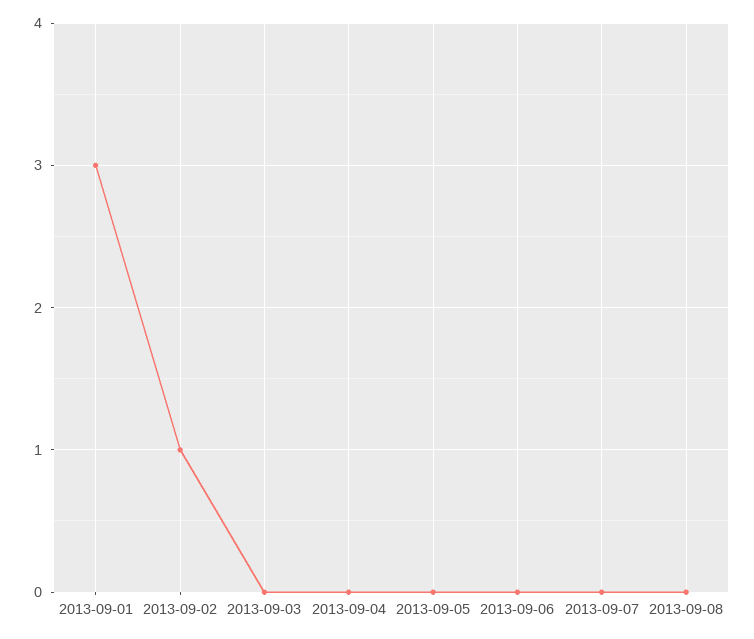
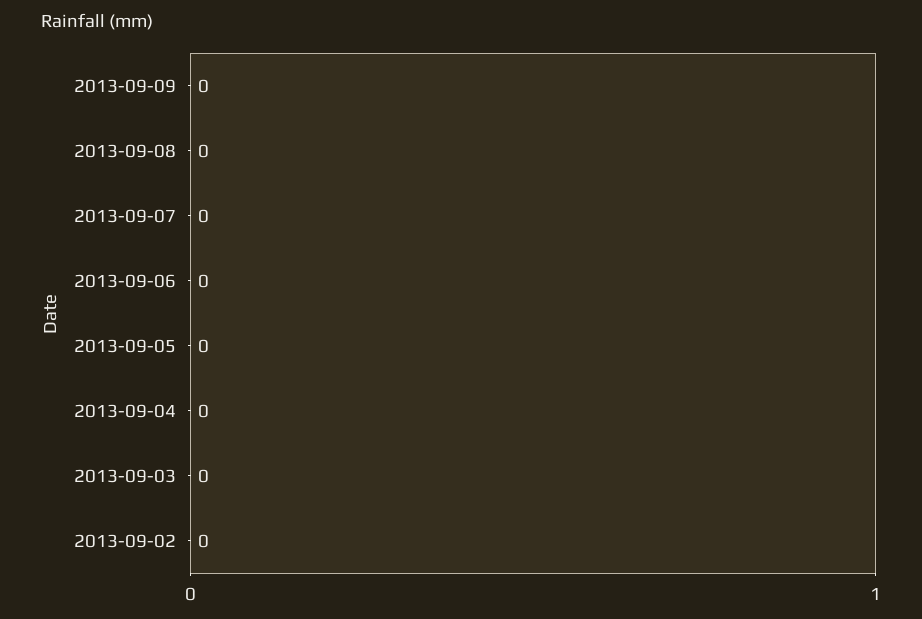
2013-09-01: 3 -> none
2013-09-02: 1 -> 0
2013-09-09: none -> 0

